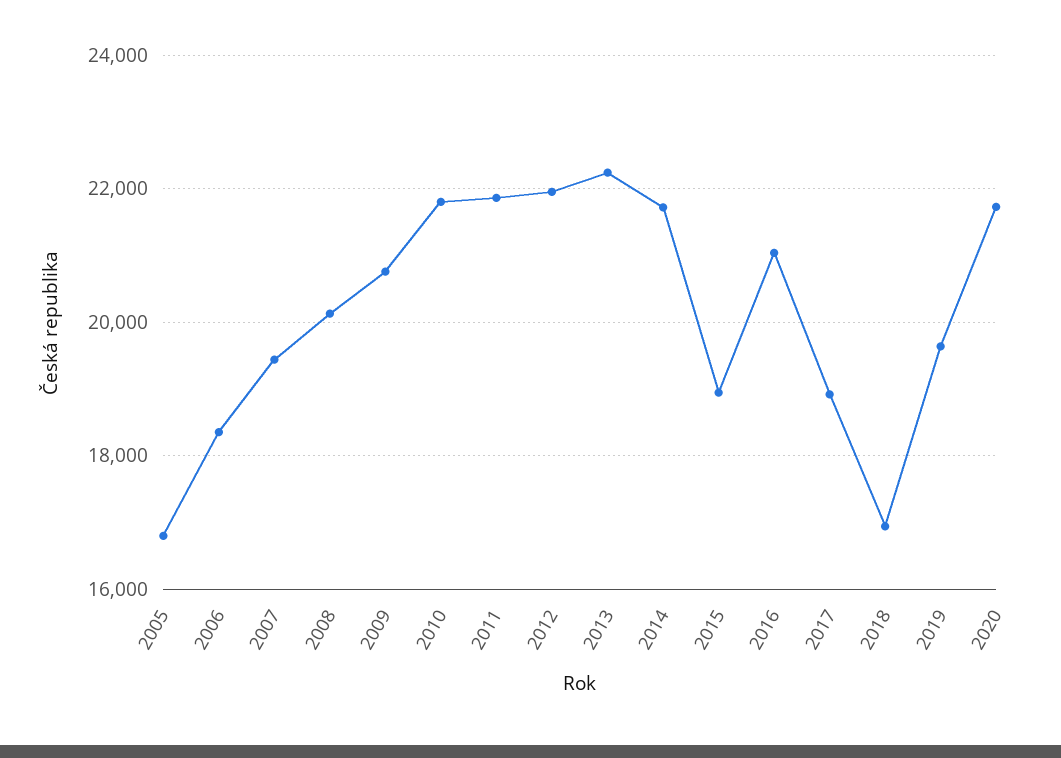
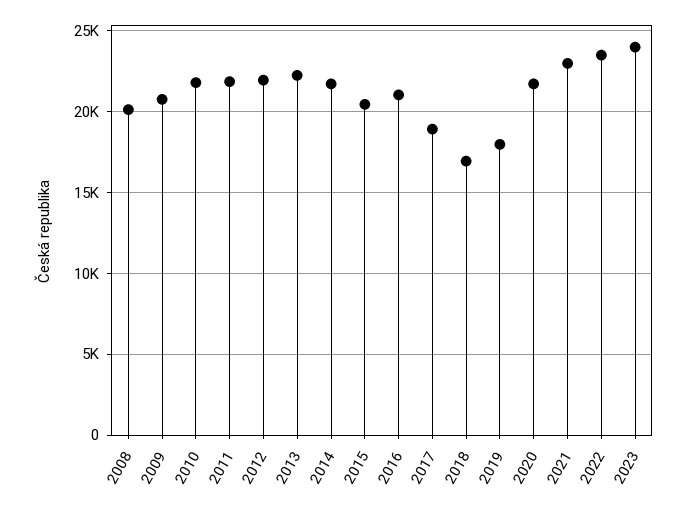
2005: 16800 -> none
2006: 18400 -> none
2007: 19400 -> none
2015: 19000 -> 20500
2019: 19600 -> 18000
2021: none -> 23000
2022: none -> 23500
2023: none -> 24000

